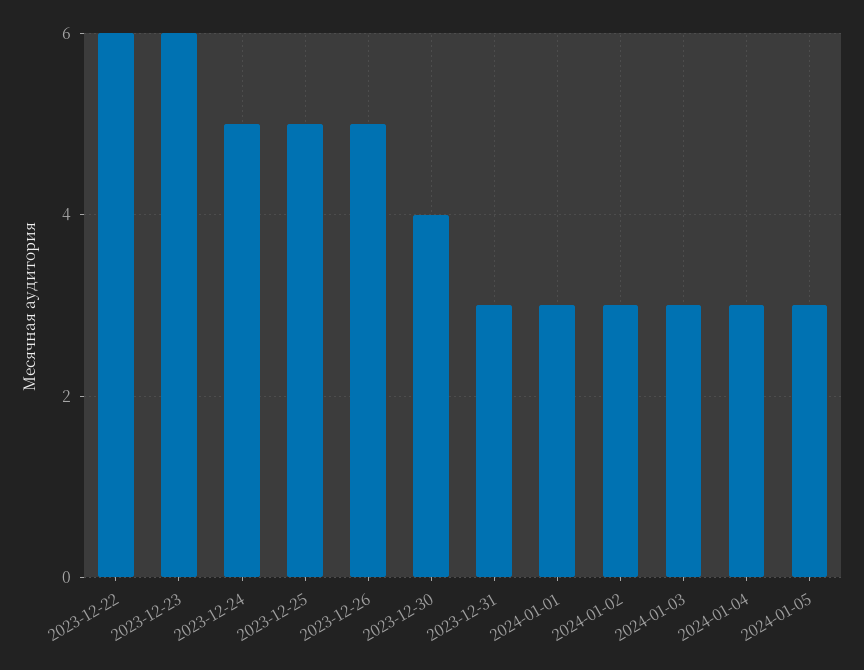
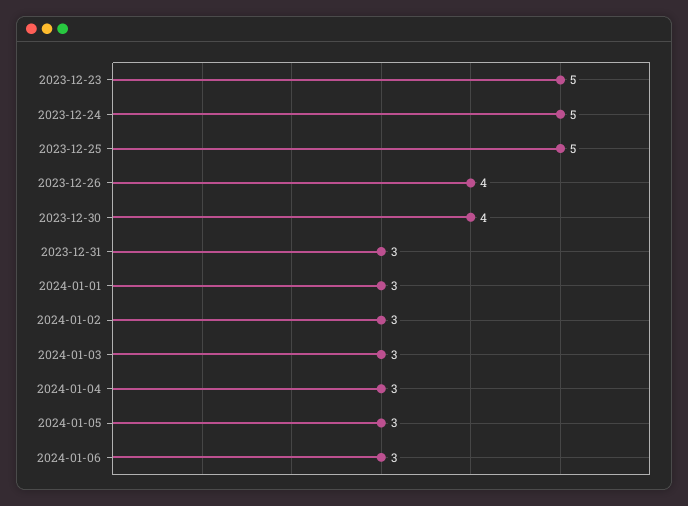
2023-12-22: 6 -> none
2023-12-23: 6 -> 5
2023-12-26: 5 -> 4
2024-01-06: none -> 3

